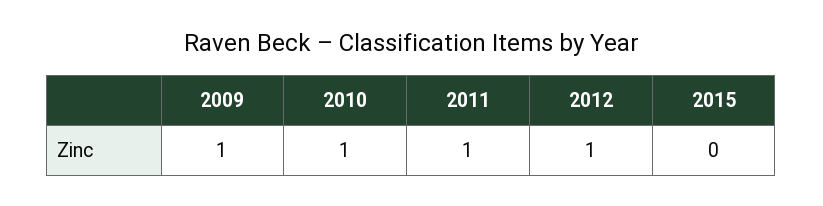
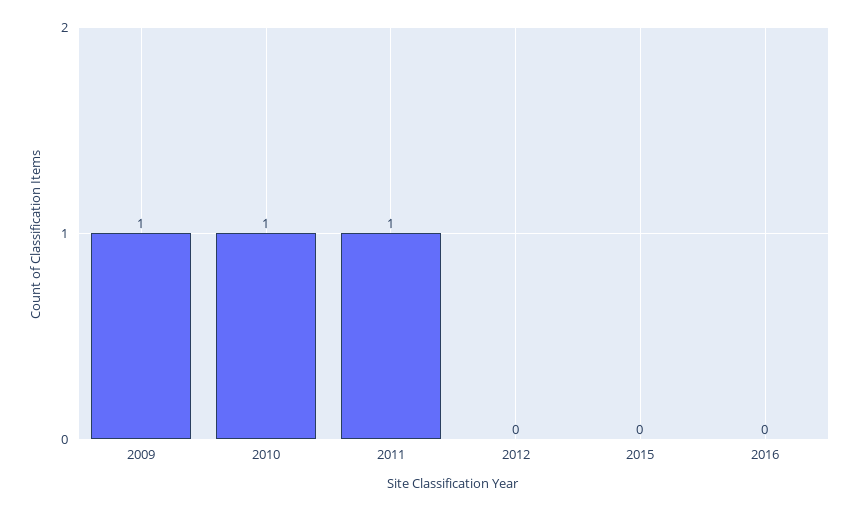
2012: 1 -> 0
2016: none -> 0

